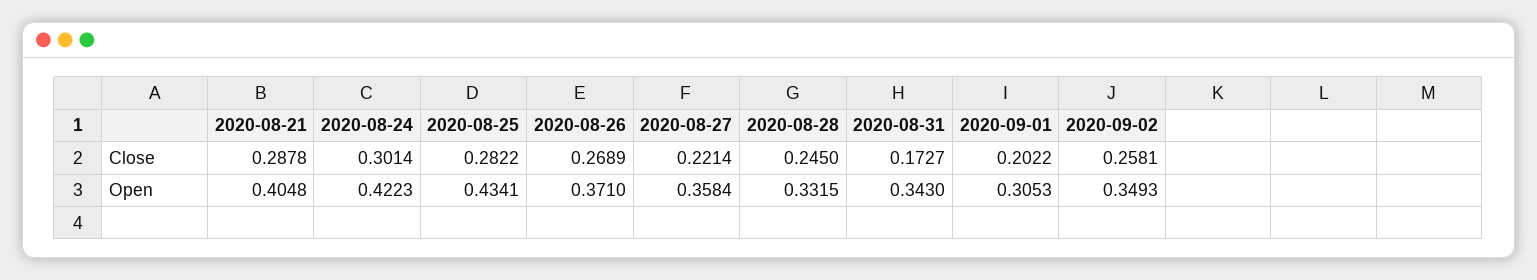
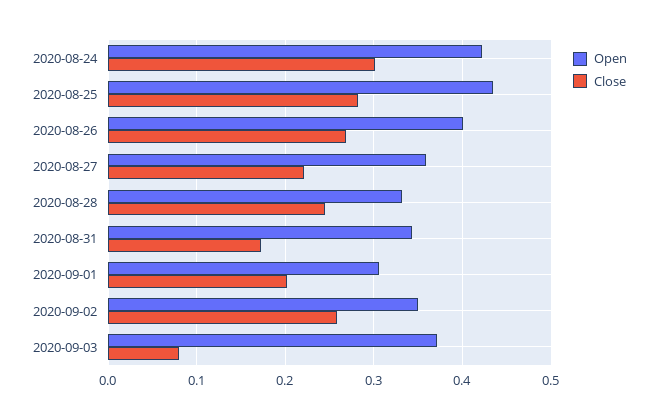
Close, 2020-08-21: 0.2878 -> none
Open, 2020-08-21: 0.4048 -> none
Open, 2020-08-26: 0.371 -> 0.4
Open, 2020-09-03: none -> 0.37
Close, 2020-09-03: none -> 0.08

